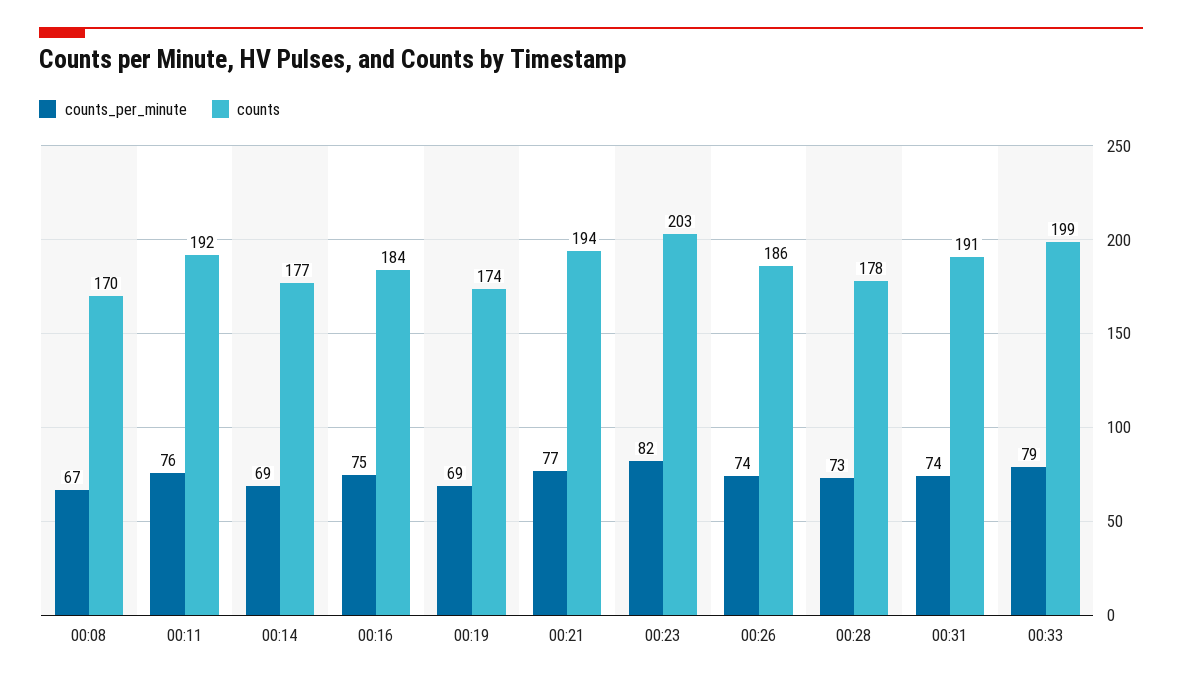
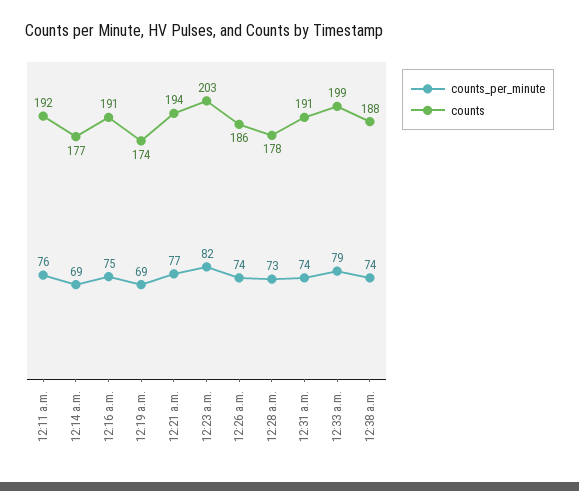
counts_per_minute, 00:08: 67 -> none
counts, 00:08: 170 -> none
counts, 00:16: 184 -> 191
counts_per_minute, 12:38 a.m.: none -> 74
counts, 12:38 a.m.: none -> 188

